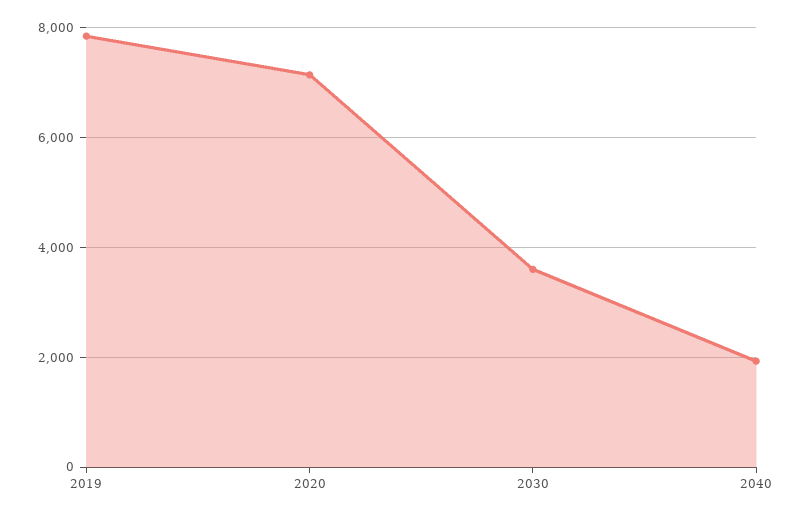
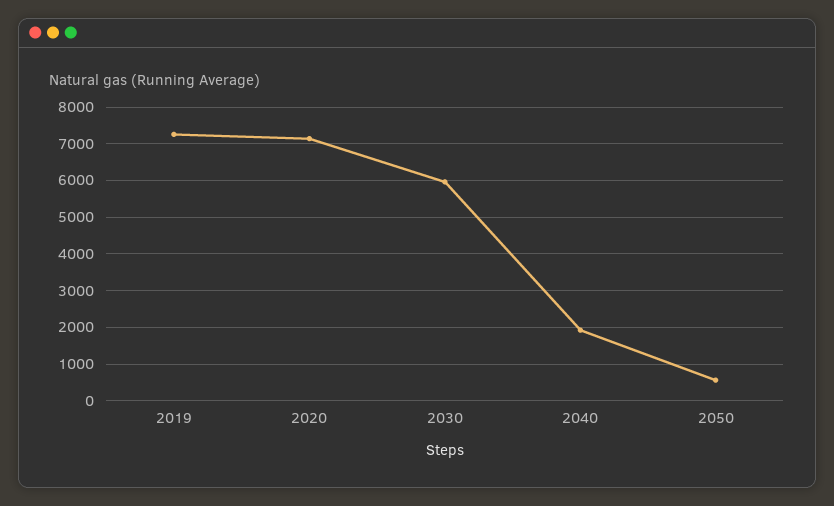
2019: 7800 -> 7200
2030: 3600 -> 6000
2050: none -> 600

